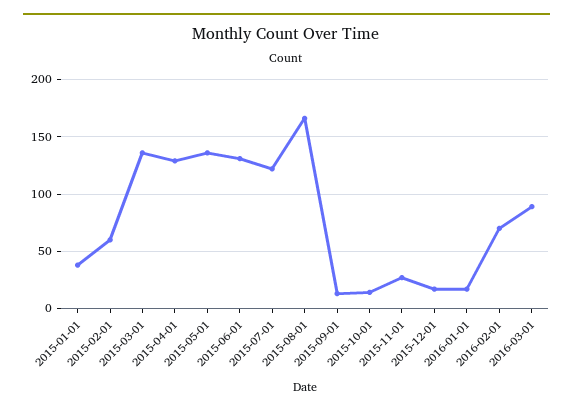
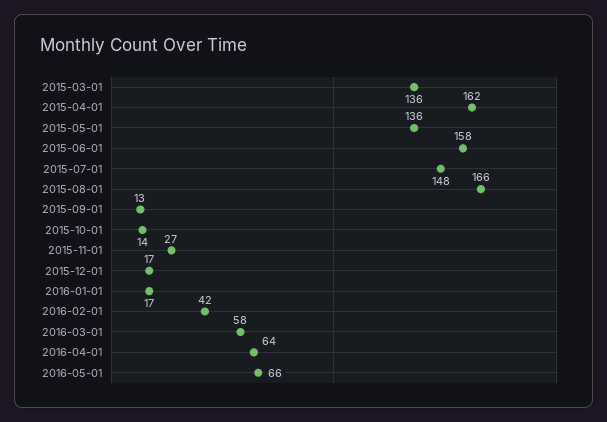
2015-01-01: 40 -> none
2015-02-01: 60 -> none
2015-04-01: 130 -> 162
2015-06-01: 130 -> 158
2015-07-01: 120 -> 148
2016-02-01: 70 -> 42
2016-03-01: 90 -> 58
2016-04-01: none -> 64
2016-05-01: none -> 66

